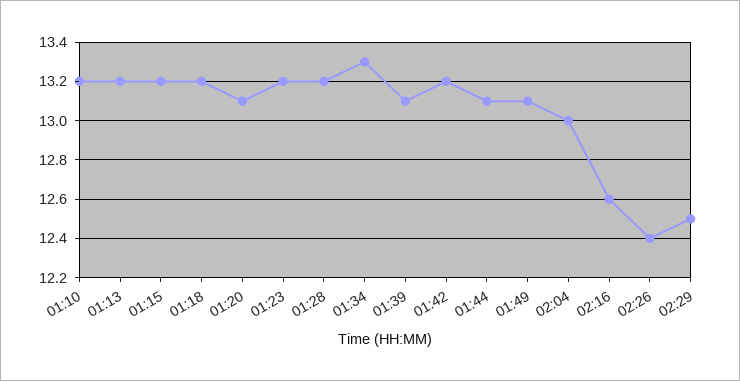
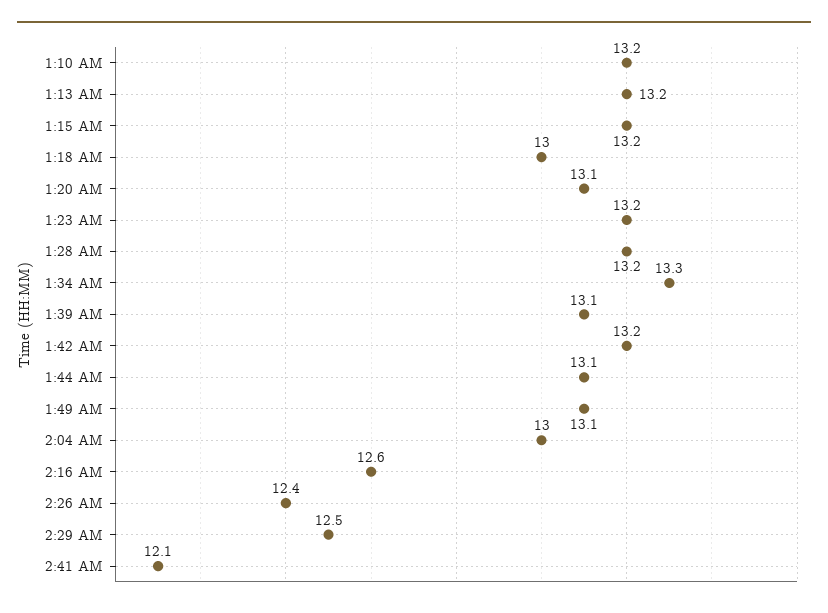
01:18: 13.2 -> 13
2:41 AM: none -> 12.1

